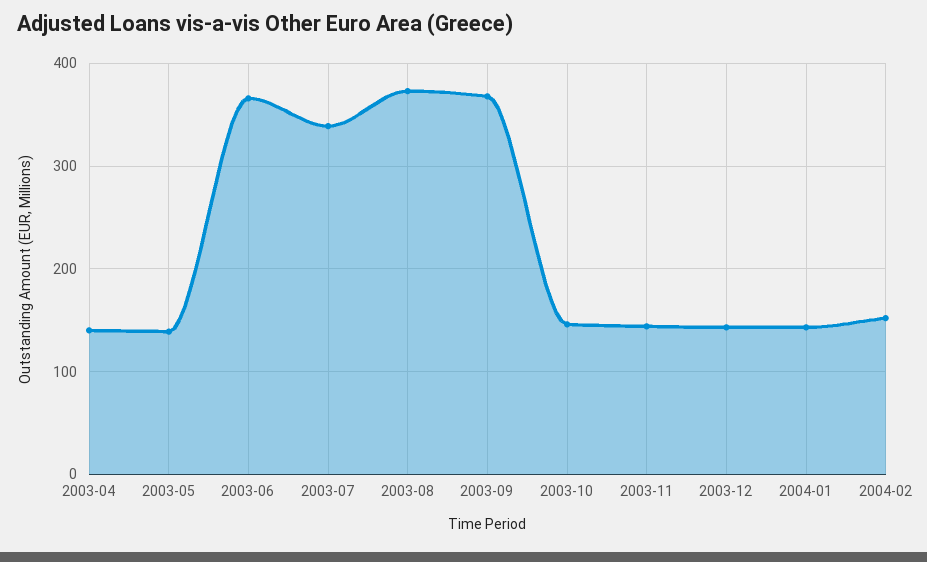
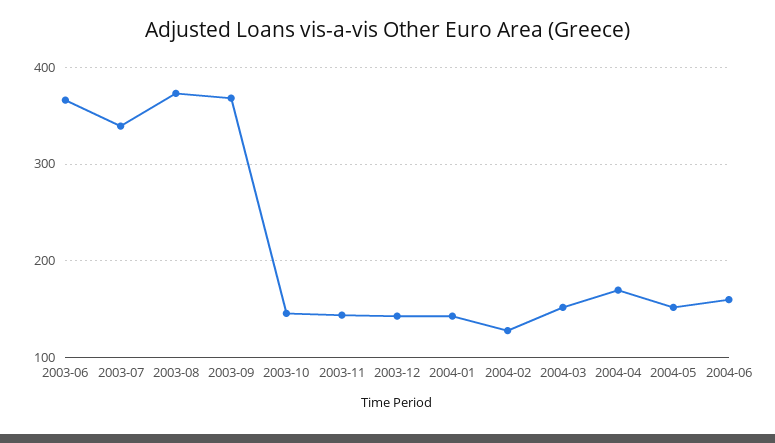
2003-04: 140 -> none
2003-05: 140 -> none
2004-02: 150 -> 130
2004-03: none -> 150
2004-04: none -> 170
2004-05: none -> 150
2004-06: none -> 160

